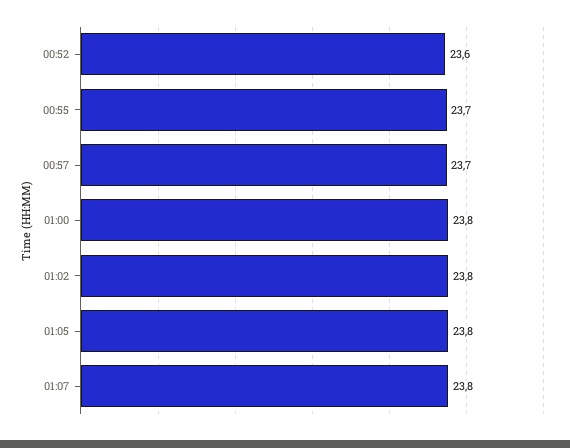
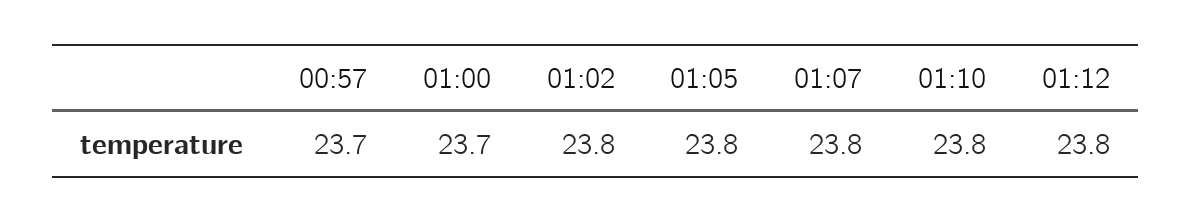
00:52: 23.6 -> none
00:55: 23.7 -> none
01:00: 23.8 -> 23.7
01:10: none -> 23.8
01:12: none -> 23.8

